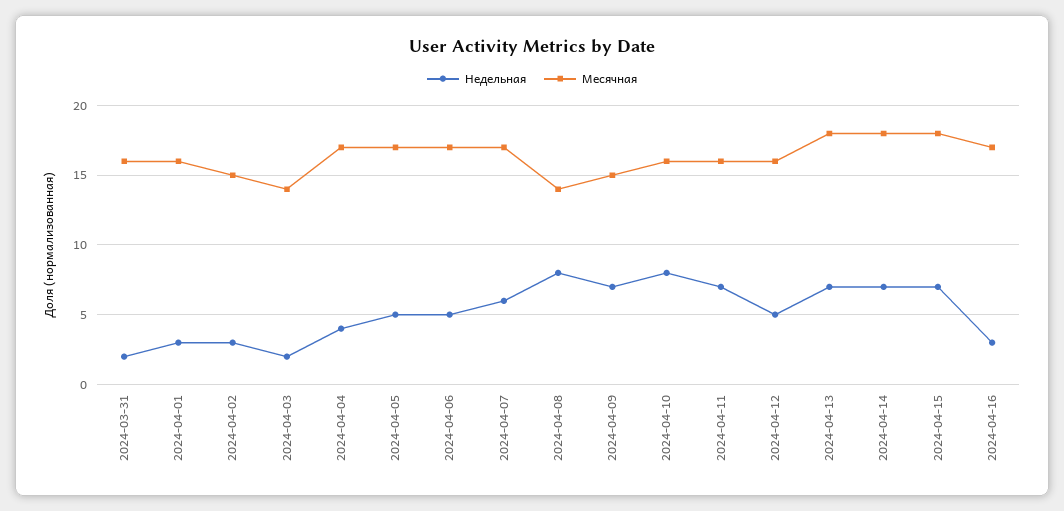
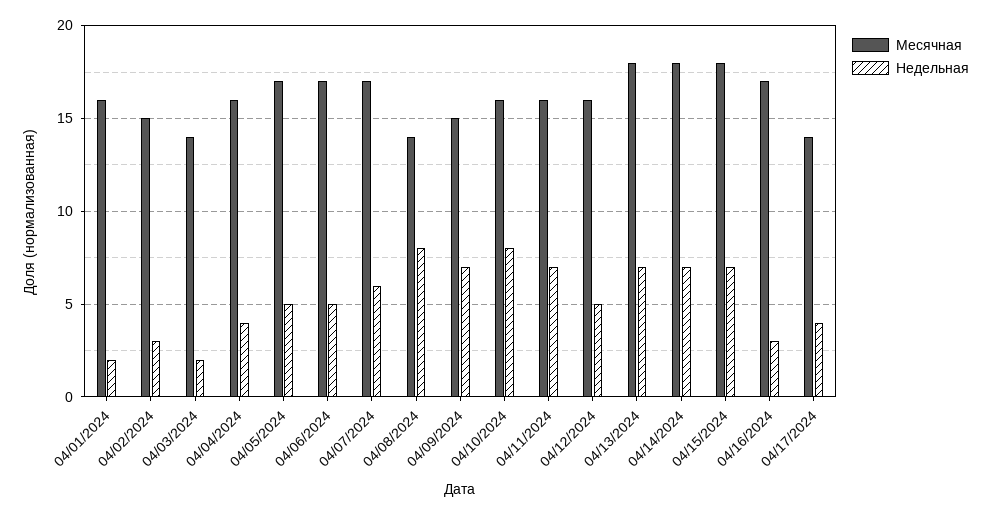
Недельная, 2024-03-31: 2 -> none
Месячная, 2024-03-31: 16 -> none
Недельная, 2024-04-01: 3 -> 2
Месячная, 2024-04-04: 17 -> 16
Месячная, 04/17/2024: none -> 14
Недельная, 04/17/2024: none -> 4

